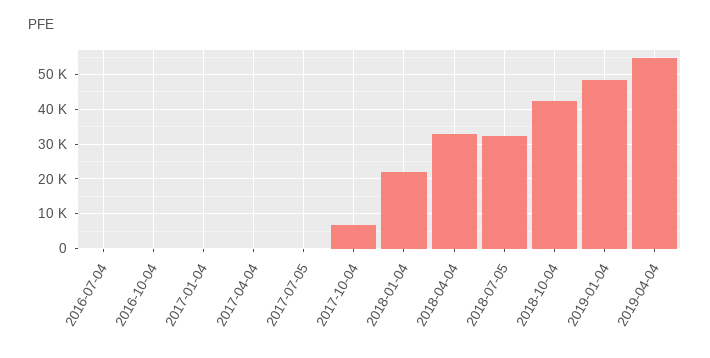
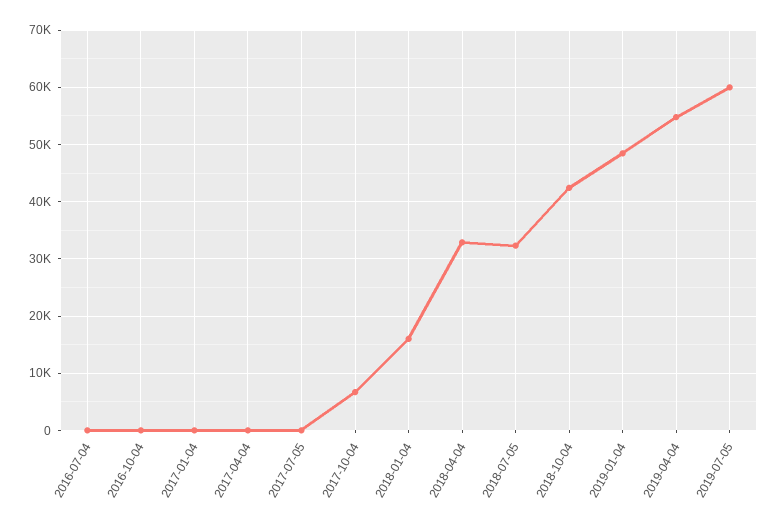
2018-01-04: 22000 -> 16000
2019-07-05: none -> 60000

